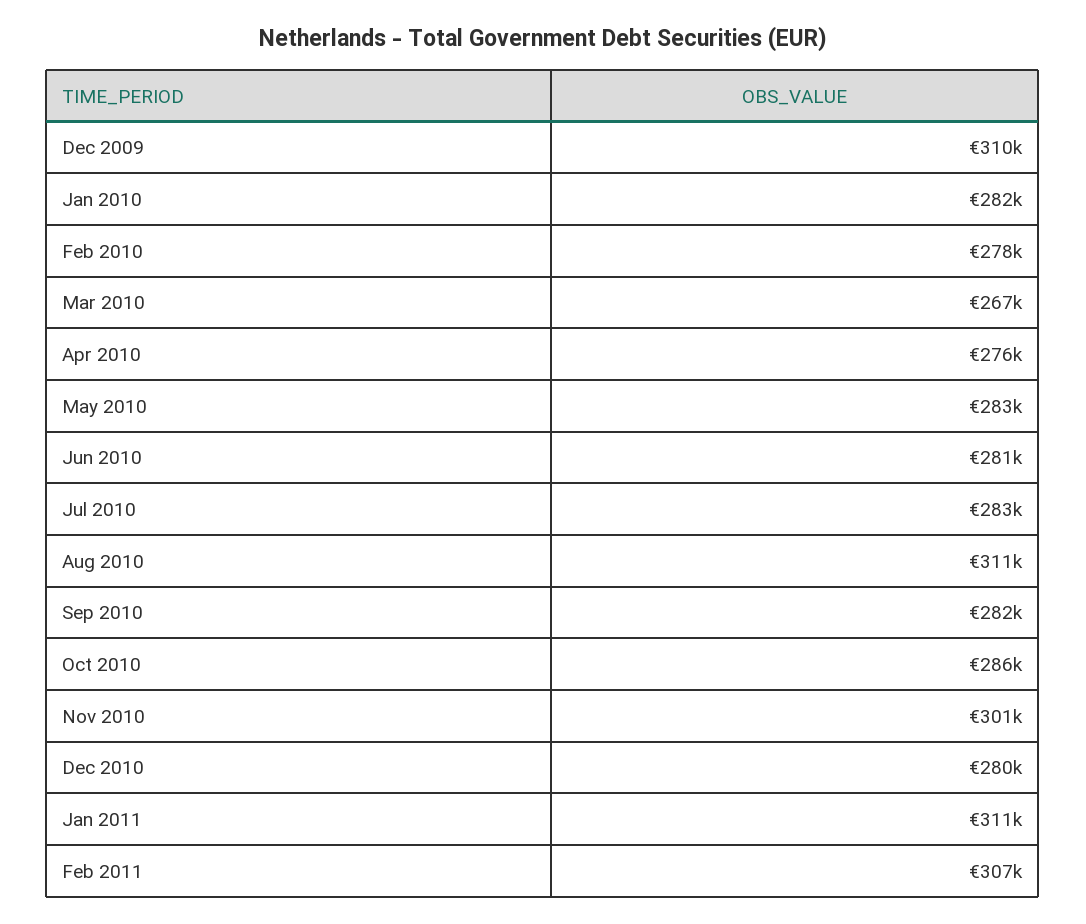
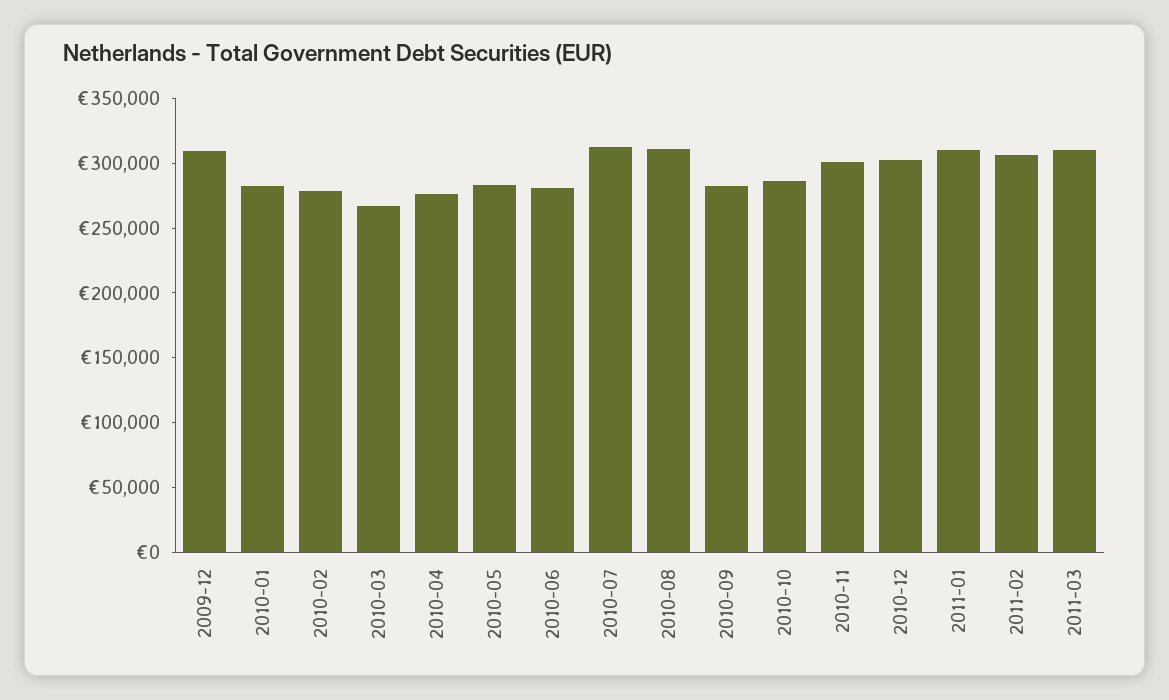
Jul 2010: 283000 -> 310000
Dec 2010: 280000 -> 300000
2011-03: none -> 310000

